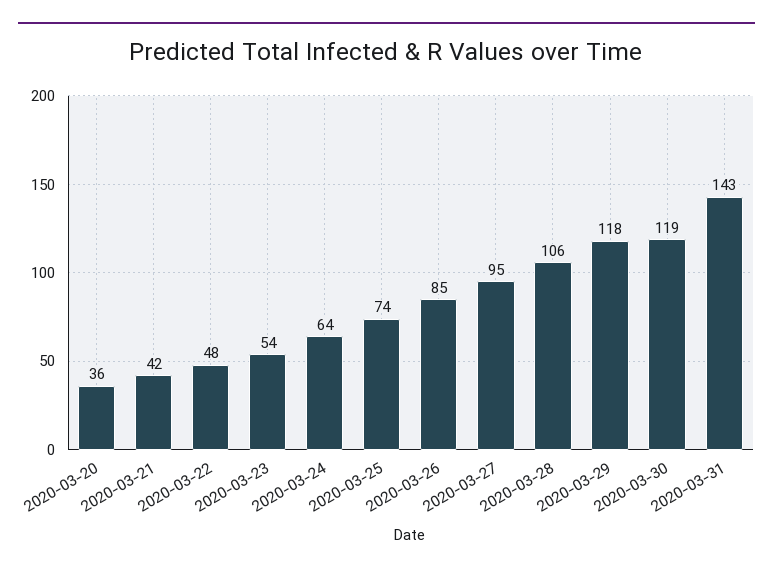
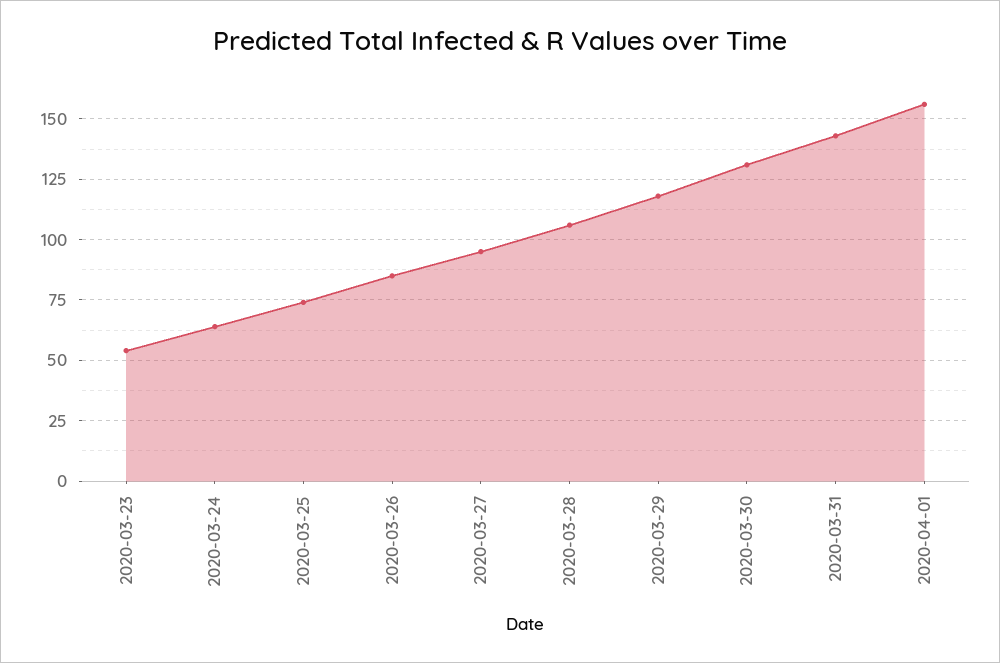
2020-03-20: 36 -> none
2020-03-21: 42 -> none
2020-03-22: 48 -> none
2020-03-30: 119 -> 130
2020-04-01: none -> 155

